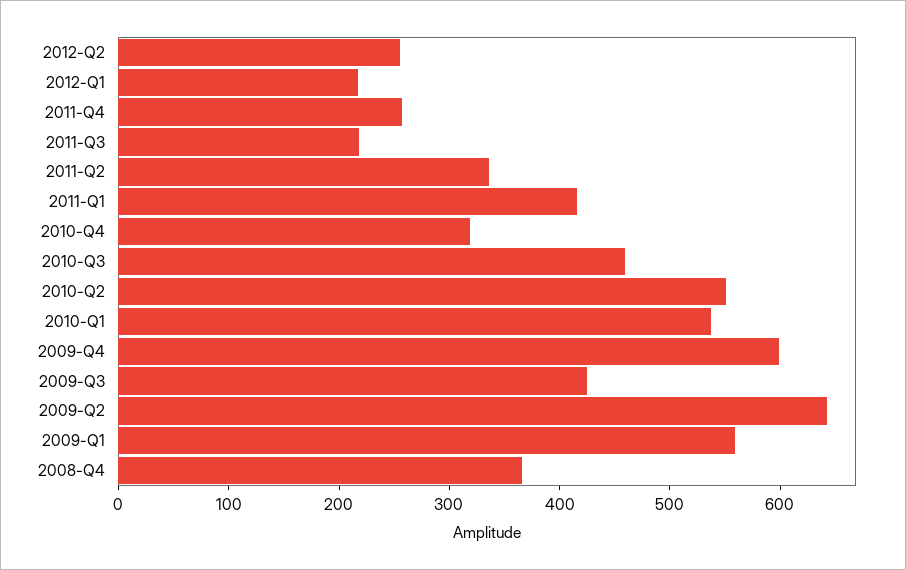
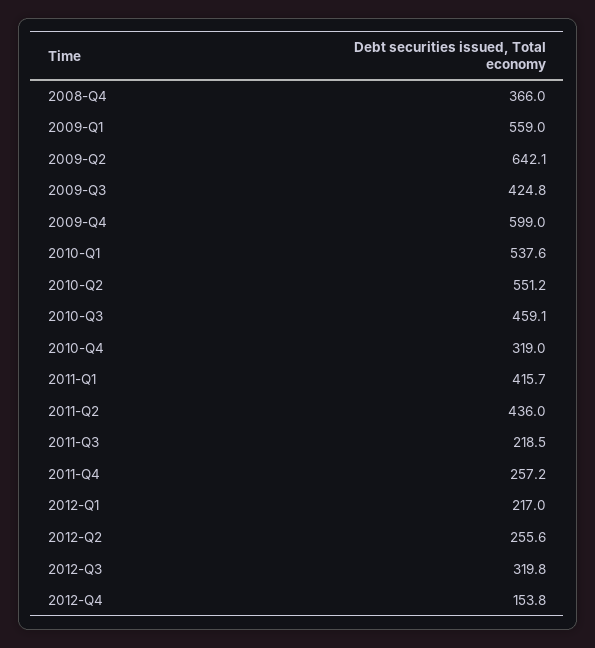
2011-Q2: 340 -> 436
2012-Q3: none -> 319.8
2012-Q4: none -> 153.8

